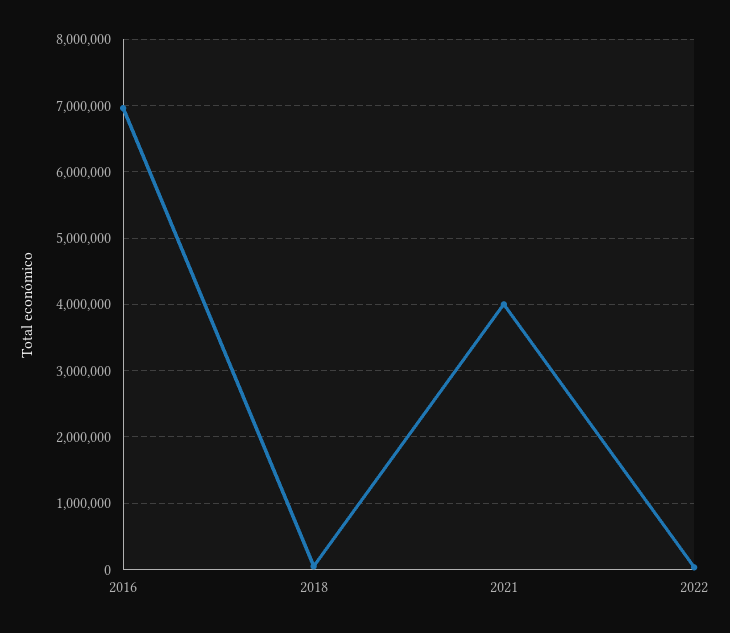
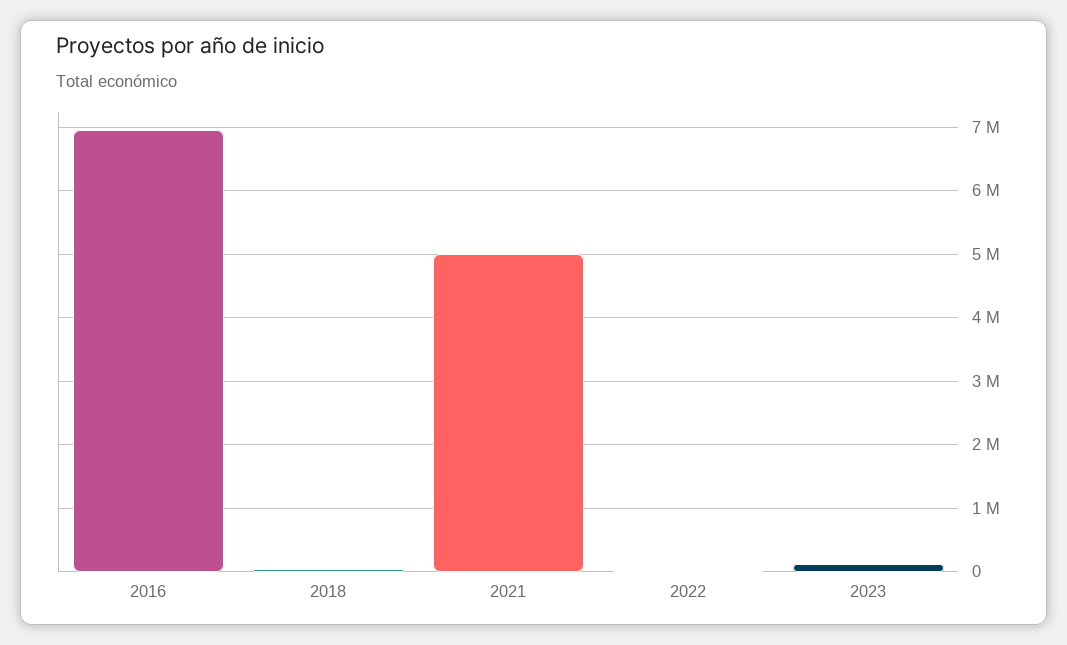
2021: 4000000 -> 5000000
2023: none -> 100000

